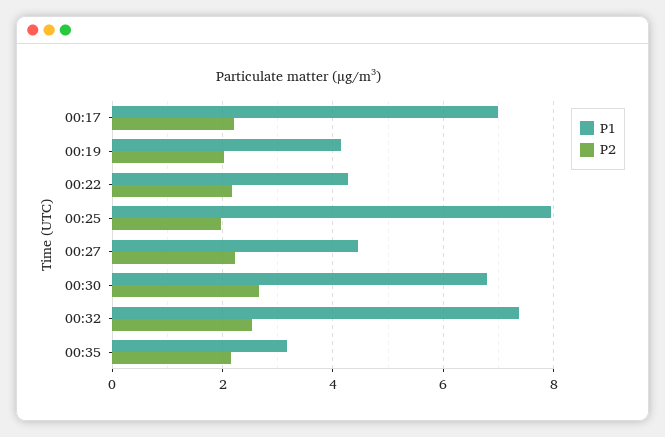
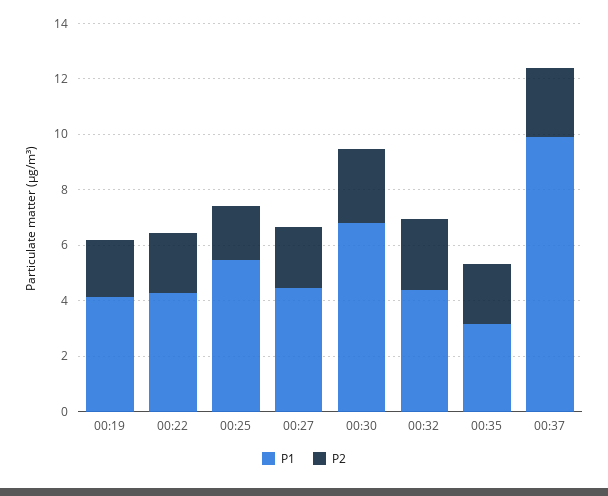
P1, 00:17: 7 -> none
P2, 00:17: 2.2 -> none
P1, 00:25: 8 -> 5.5
P1, 00:32: 7.4 -> 4.5
P1, 00:37: none -> 10
P2, 00:37: none -> 2.5

